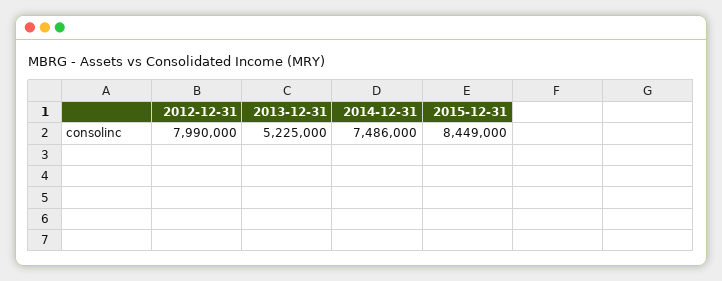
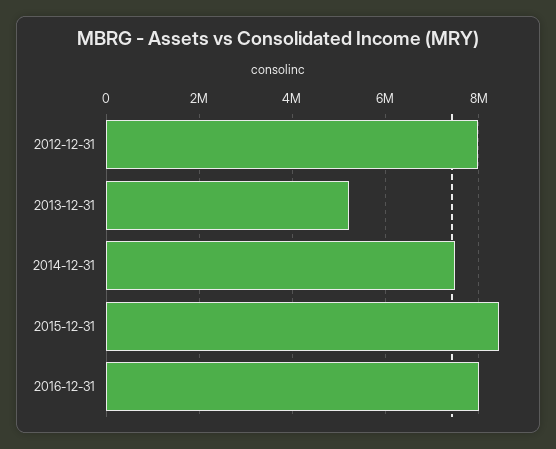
2016-12-31: none -> 8000000

